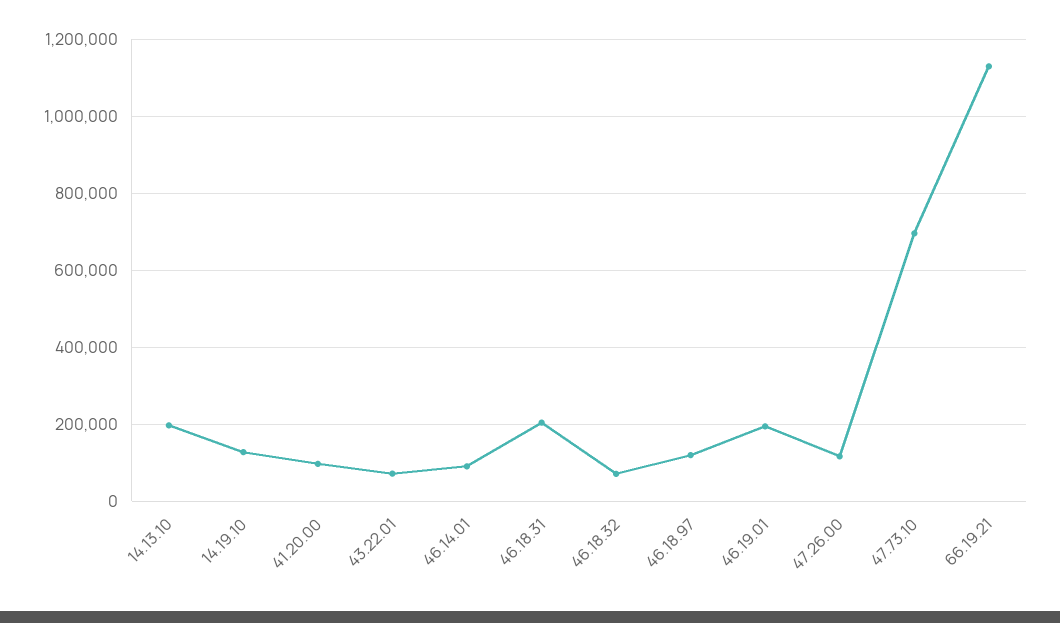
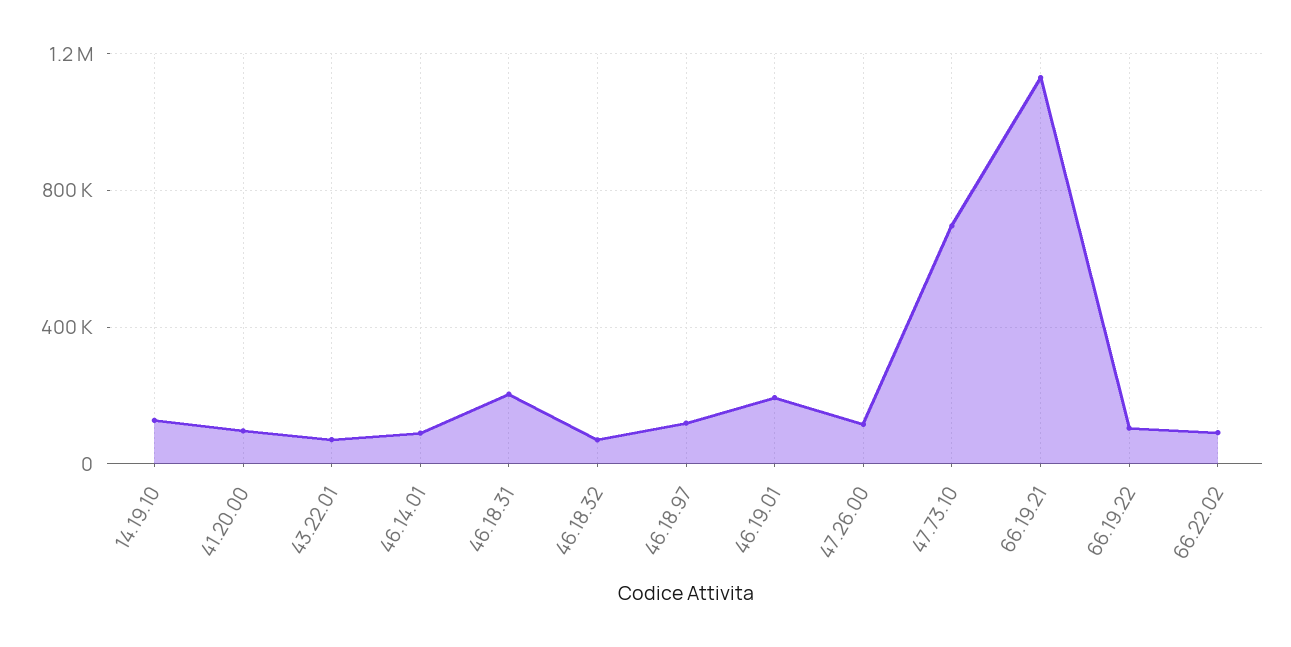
14.13.10: 200000 -> none
66.19.22: none -> 100000
66.22.02: none -> 100000

